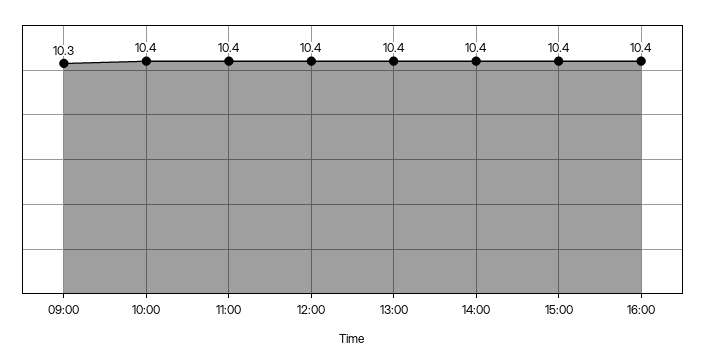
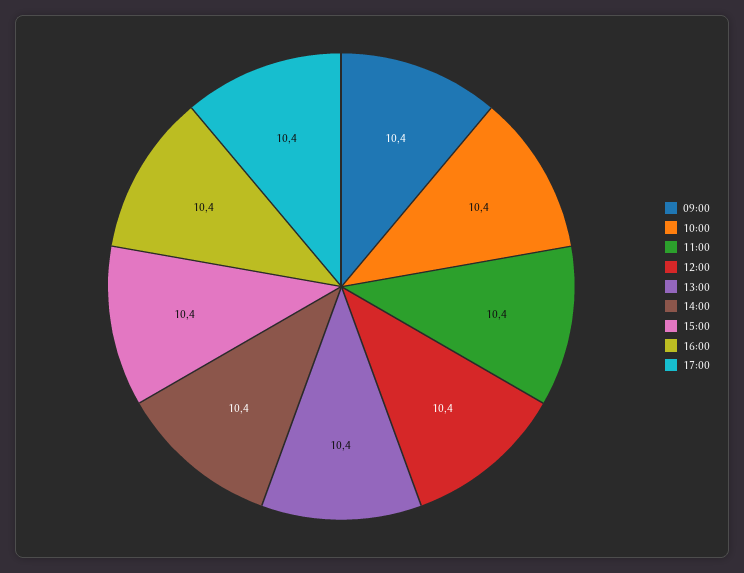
09:00: 10.3 -> 10.4
17:00: none -> 10.4

